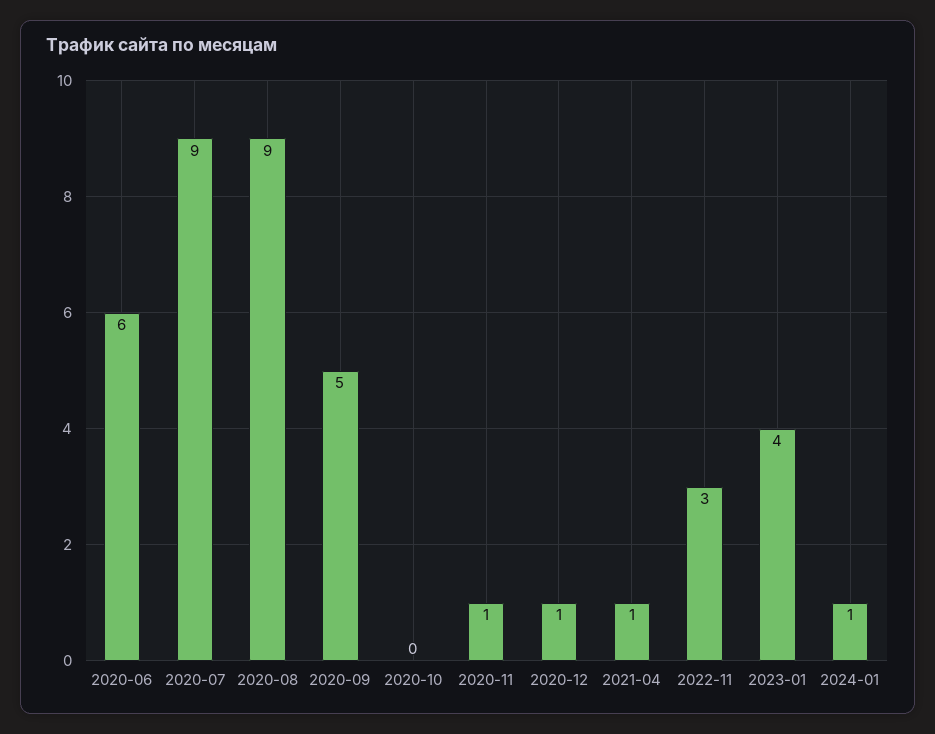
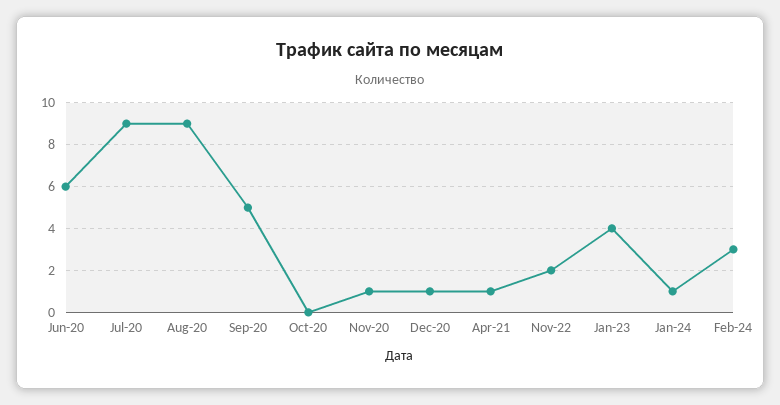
2022-11: 3 -> 2
Feb-24: none -> 3

